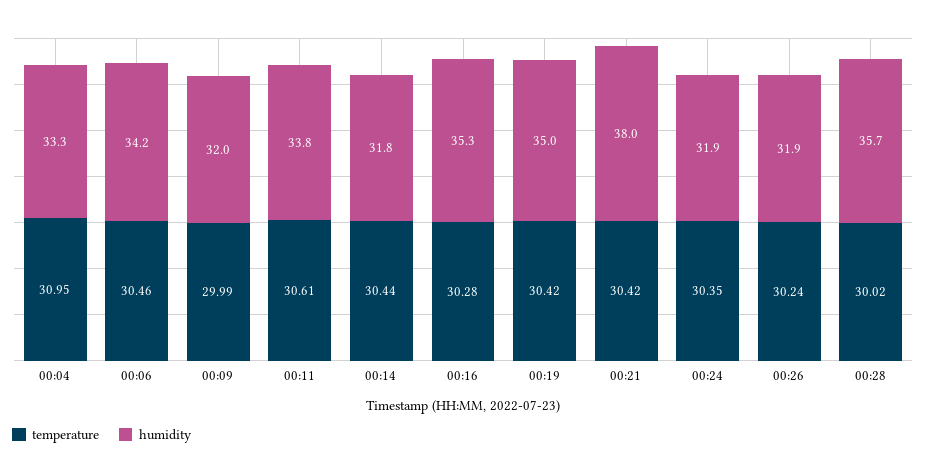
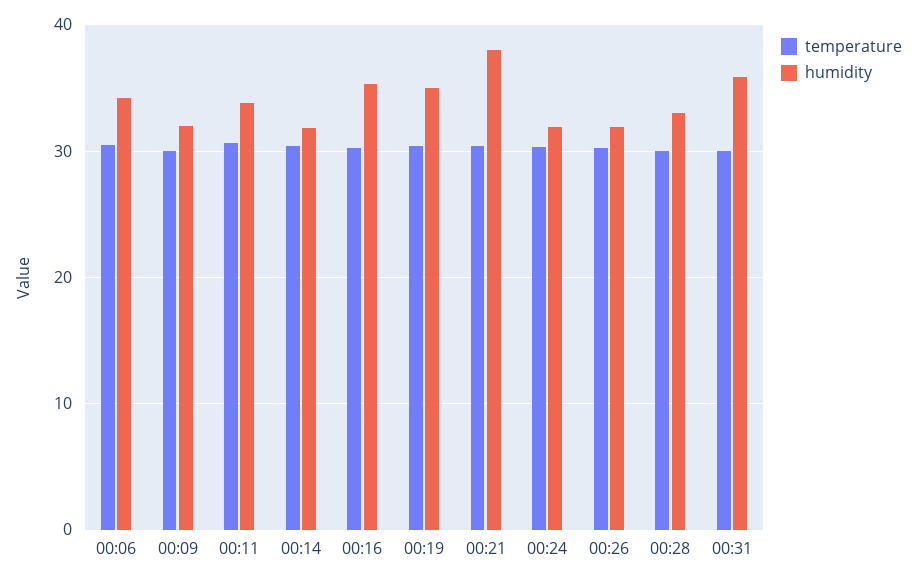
temperature, 00:04: 30.95 -> none
humidity, 00:04: 33.3 -> none
humidity, 00:28: 35.7 -> 33
temperature, 00:31: none -> 30
humidity, 00:31: none -> 36

